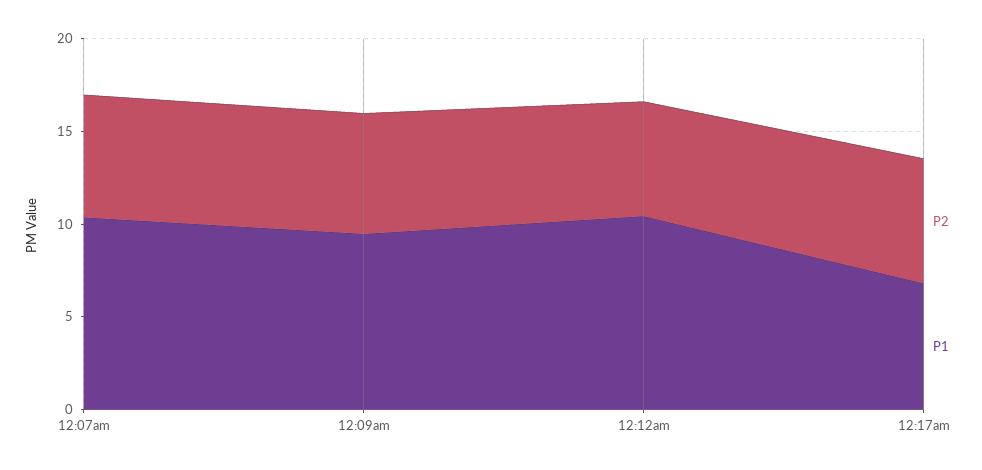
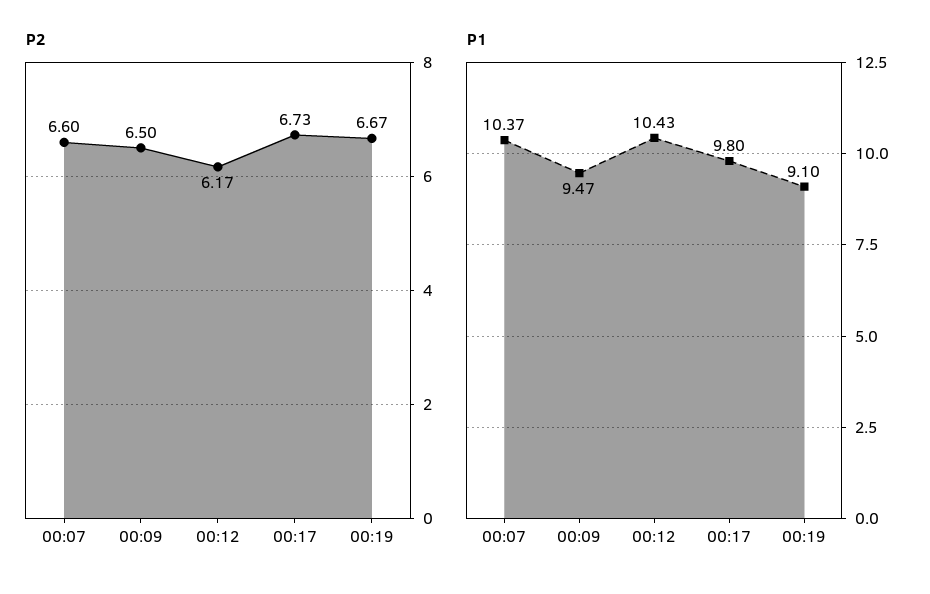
P1, 12:17am: 7 -> 9.8
P2, 00:19: none -> 6.67
P1, 00:19: none -> 9.1

